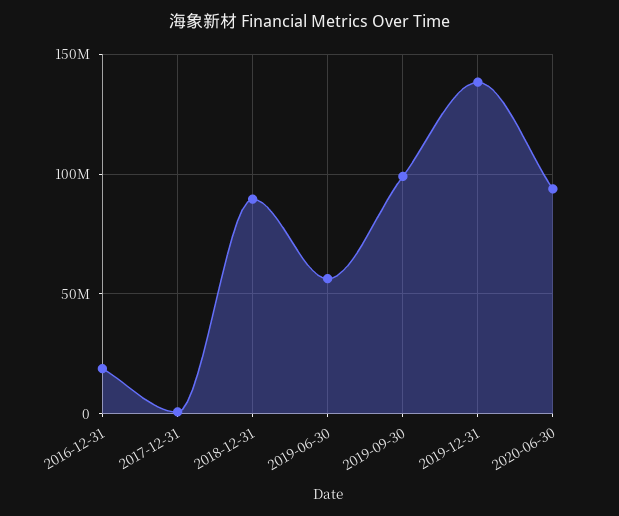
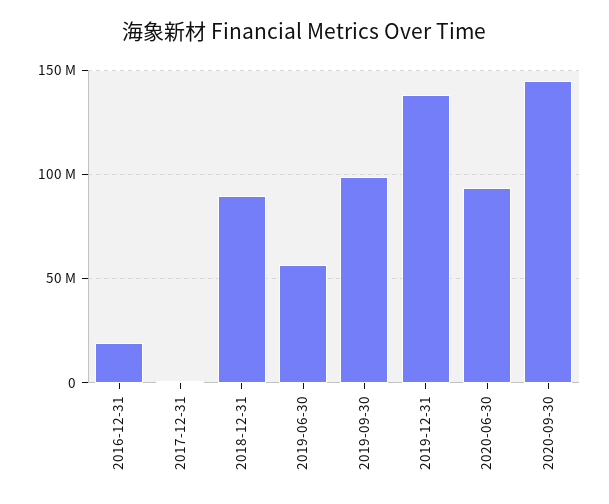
2020-09-30: none -> 145000000

